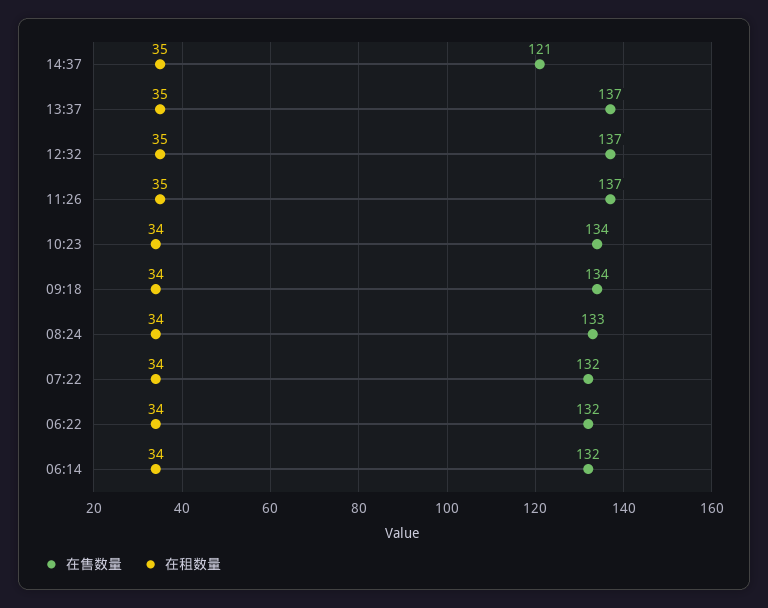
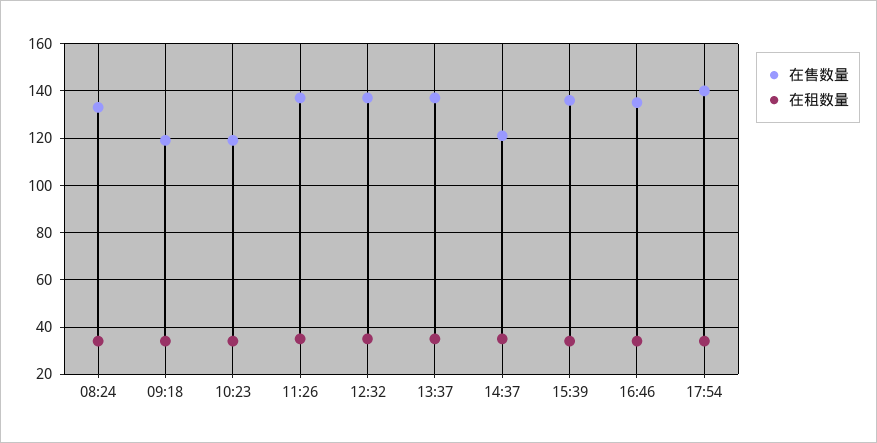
在售数量, 10:23: 134 -> 120
在售数量, 09:18: 134 -> 120
在售数量, 07:22: 132 -> none
在租数量, 07:22: 34 -> none
在售数量, 06:22: 132 -> none
在租数量, 06:22: 34 -> none
在售数量, 06:14: 132 -> none
在租数量, 06:14: 34 -> none
在售数量, 15:39: none -> 135
在租数量, 15:39: none -> 35
在售数量, 16:46: none -> 135
在租数量, 16:46: none -> 35
在售数量, 17:54: none -> 140
在租数量, 17:54: none -> 35

